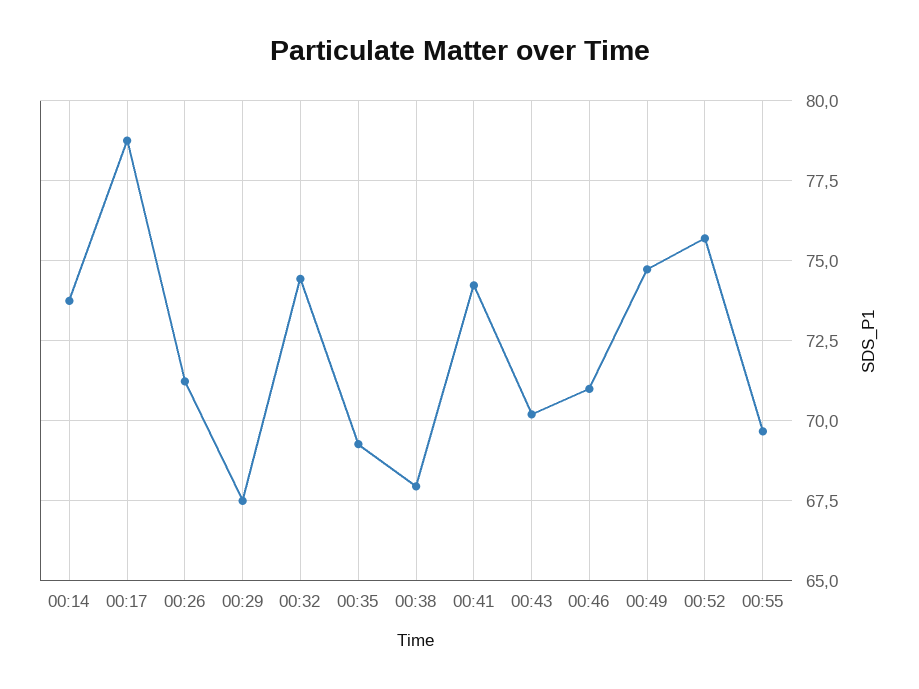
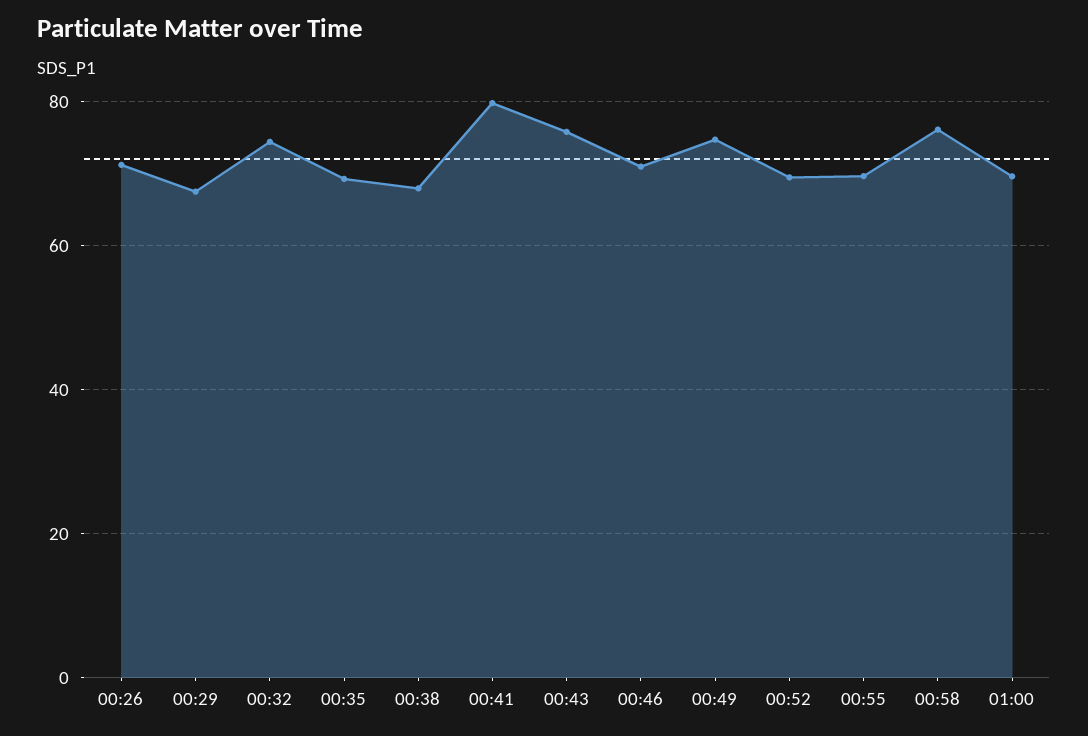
00:14: 73.75 -> none
00:17: 78.75 -> none
00:41: 74.25 -> 80
00:43: 70.25 -> 76
00:52: 75.75 -> 70
00:58: none -> 76
01:00: none -> 70

